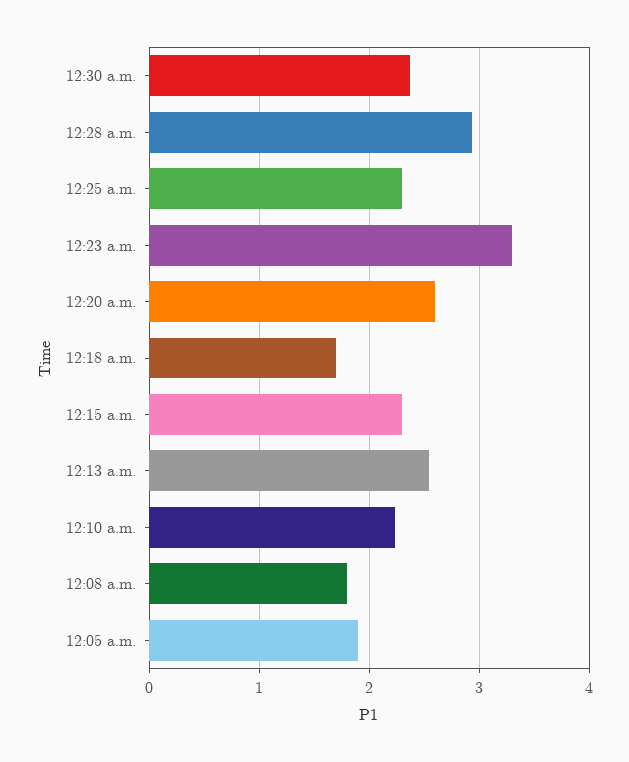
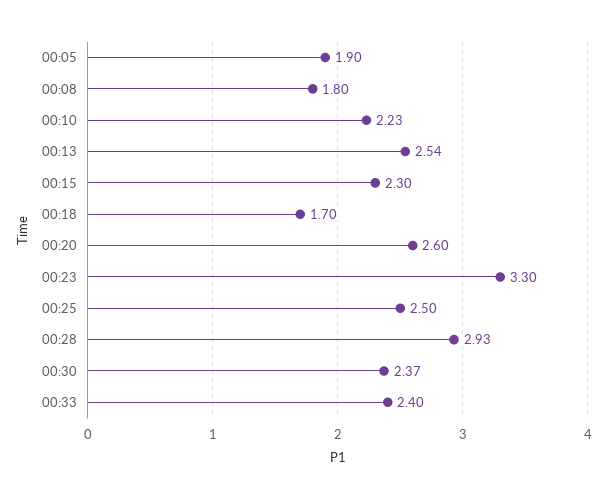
12:25 a.m.: 2.3 -> 2.5
00:33: none -> 2.4

